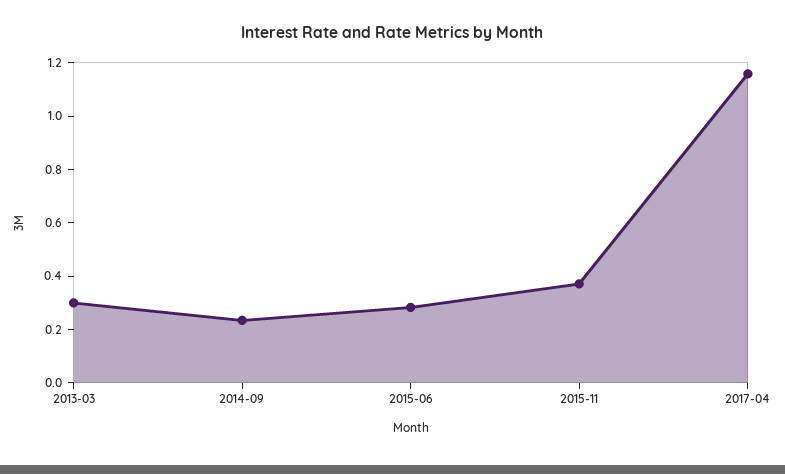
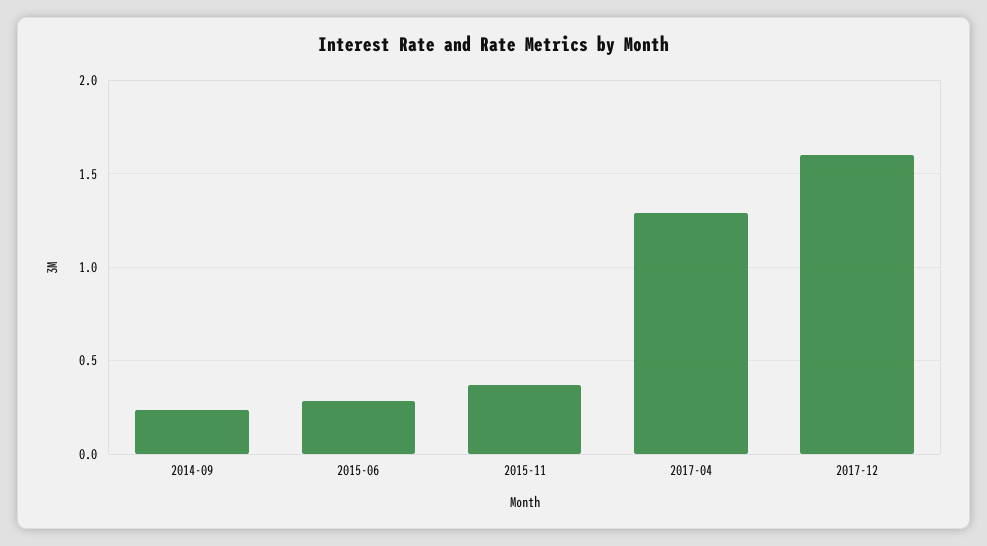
2013-03: 0.3 -> none
2017-04: 1.15 -> 1.3
2017-12: none -> 1.6

